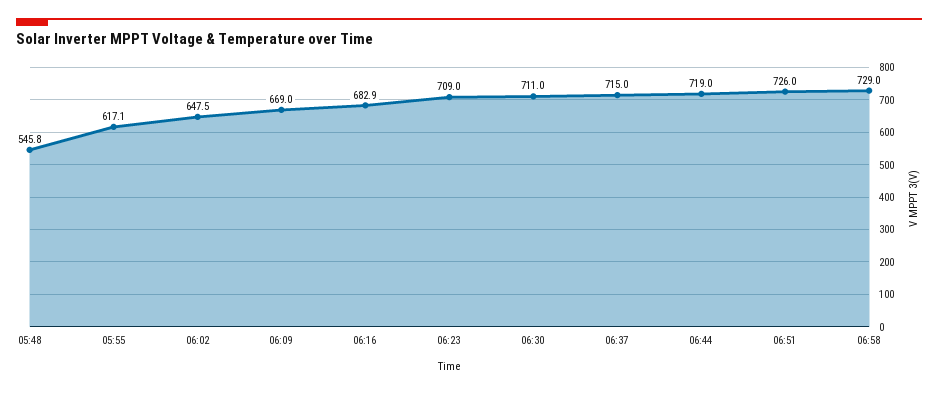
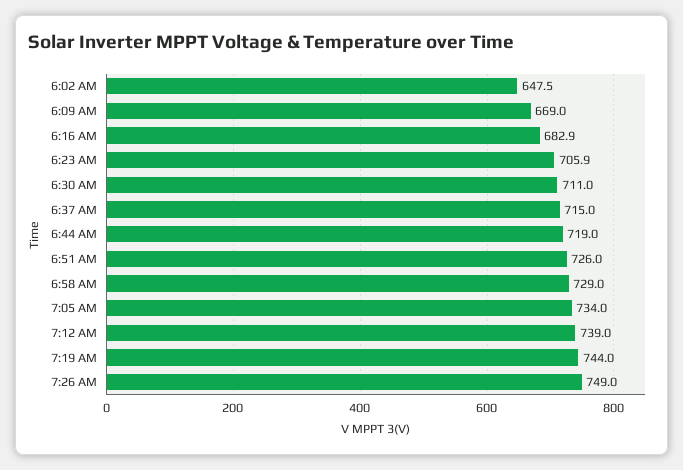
05:48: 545.8 -> none
05:55: 617.1 -> none
06:23: 709 -> 705.9
7:05 AM: none -> 734
7:12 AM: none -> 739
7:19 AM: none -> 744
7:26 AM: none -> 749

